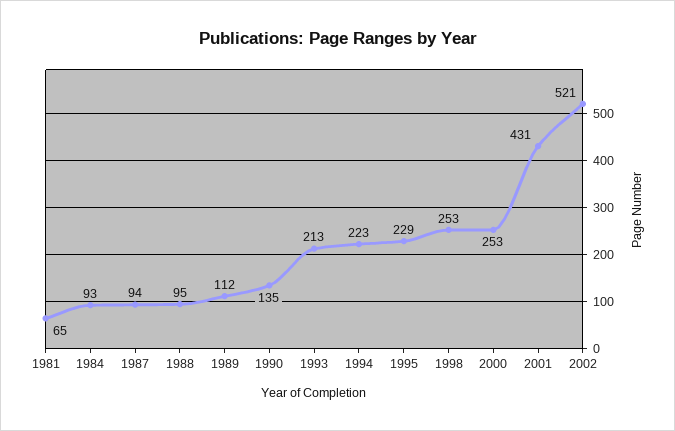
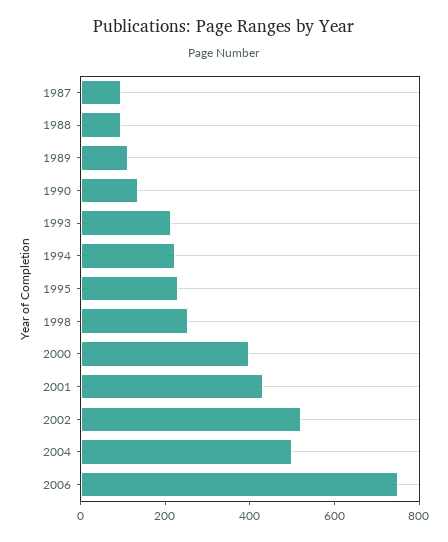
1981: 65 -> none
1984: 93 -> none
2000: 253 -> 400
2004: none -> 500
2006: none -> 750

